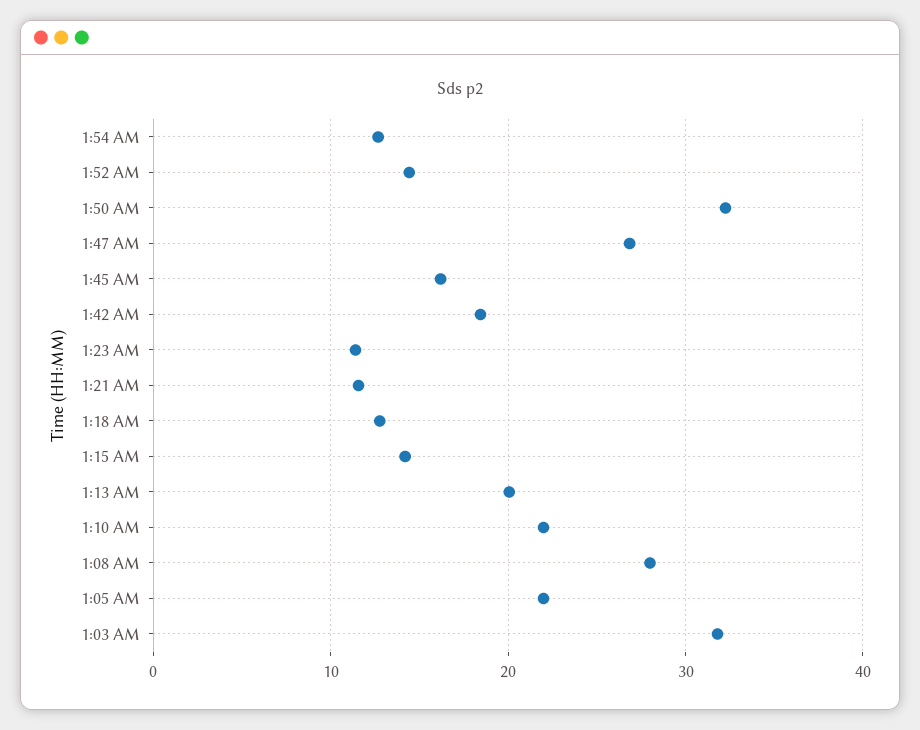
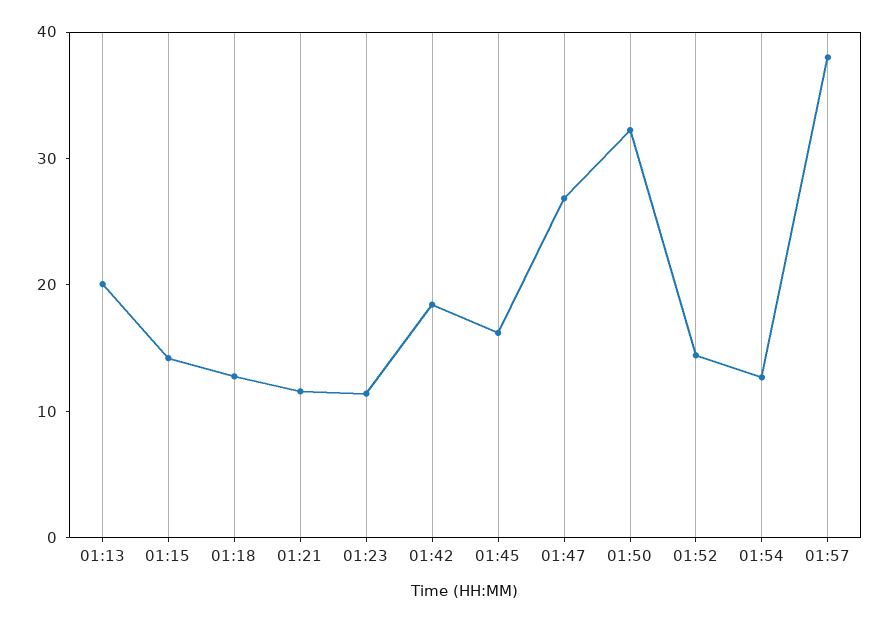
1:10 AM: 22 -> none
1:08 AM: 28 -> none
1:05 AM: 22 -> none
1:03 AM: 32 -> none
01:57: none -> 38

